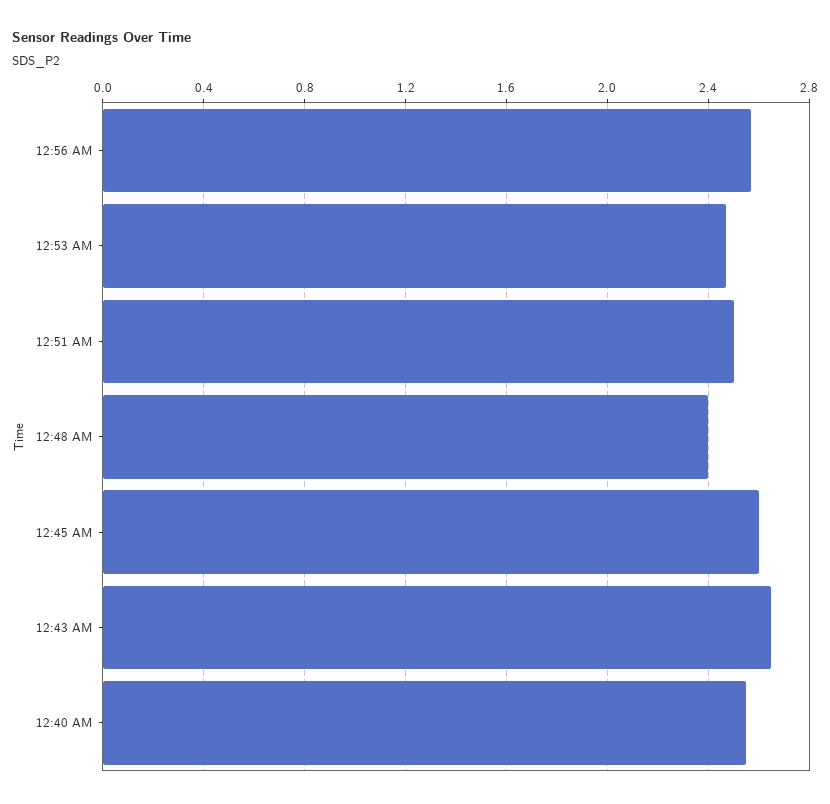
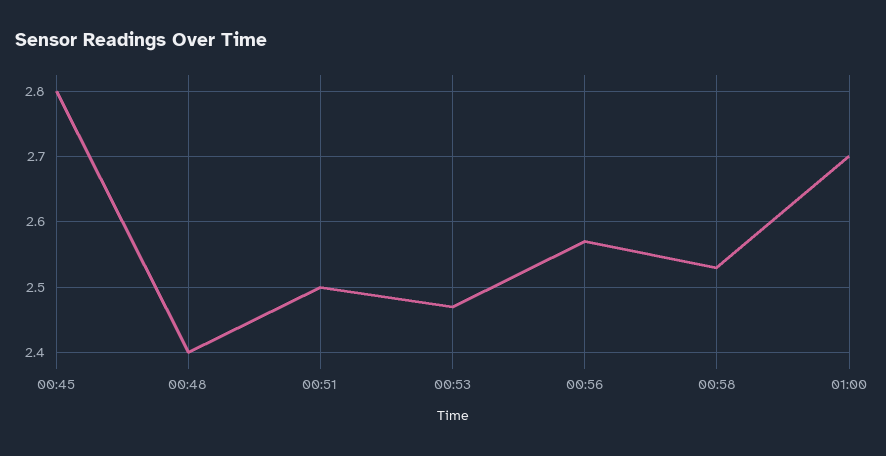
12:45 AM: 2.6 -> 2.8
12:43 AM: 2.65 -> none
12:40 AM: 2.55 -> none
00:58: none -> 2.53
01:00: none -> 2.7

